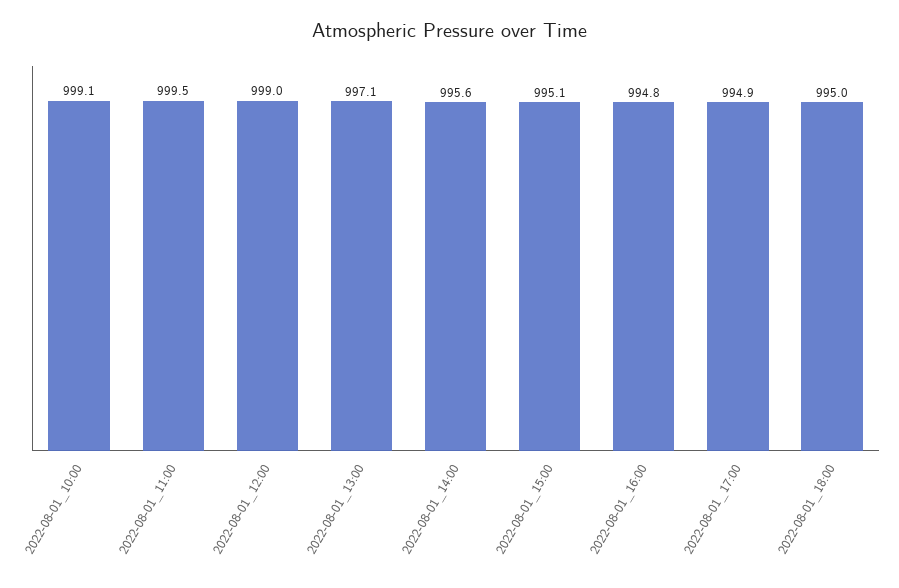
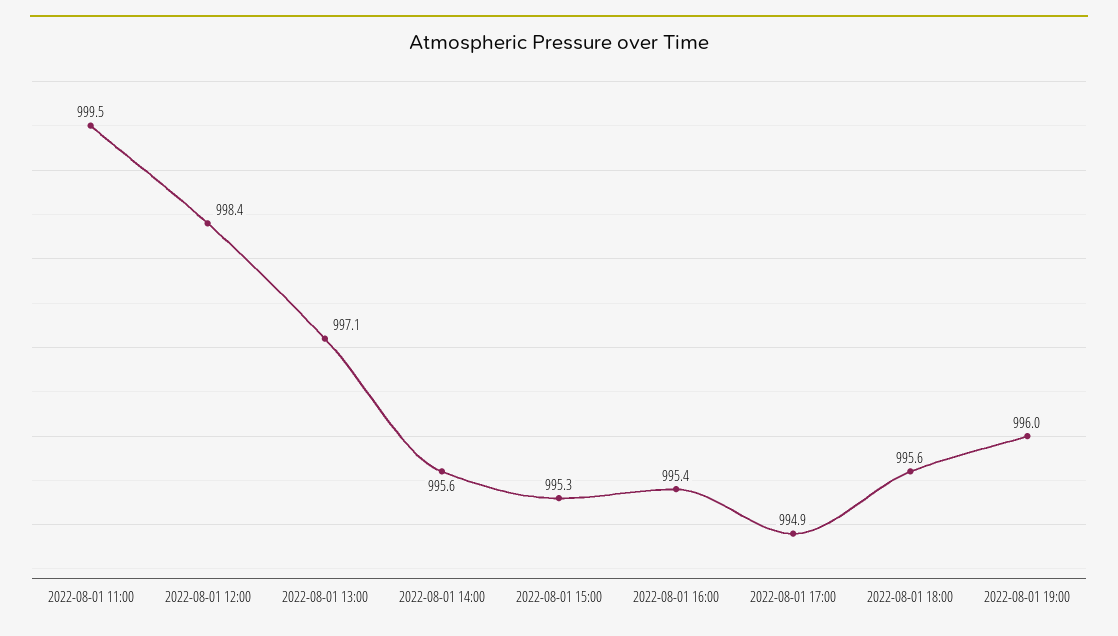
2022-08-01_10:00: 999.1 -> none
2022-08-01_12:00: 999 -> 998.4
2022-08-01_15:00: 995.1 -> 995.3
2022-08-01_16:00: 994.8 -> 995.4
2022-08-01_18:00: 995 -> 995.6
2022-08-01 19:00: none -> 996

